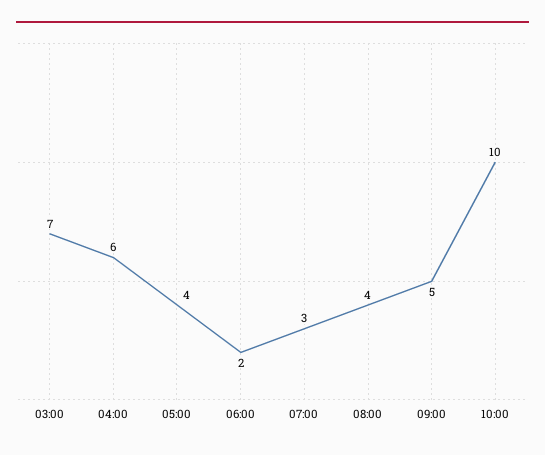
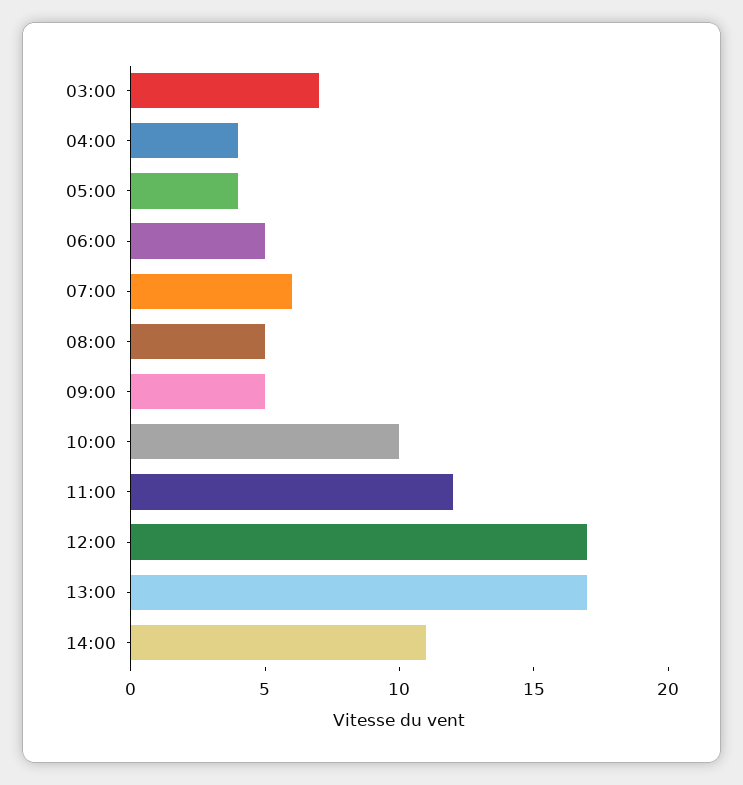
04:00: 6 -> 4
06:00: 2 -> 5
07:00: 3 -> 6
08:00: 4 -> 5
11:00: none -> 12
12:00: none -> 17
13:00: none -> 17
14:00: none -> 11

